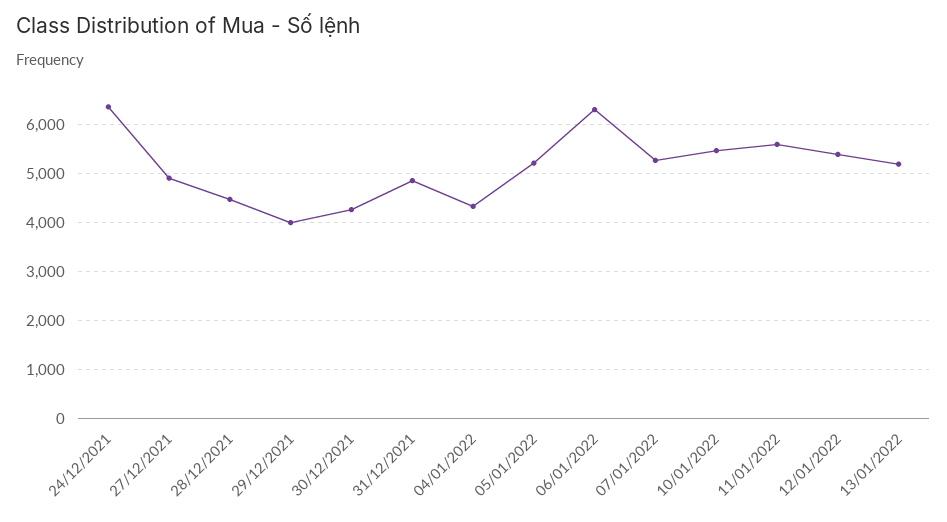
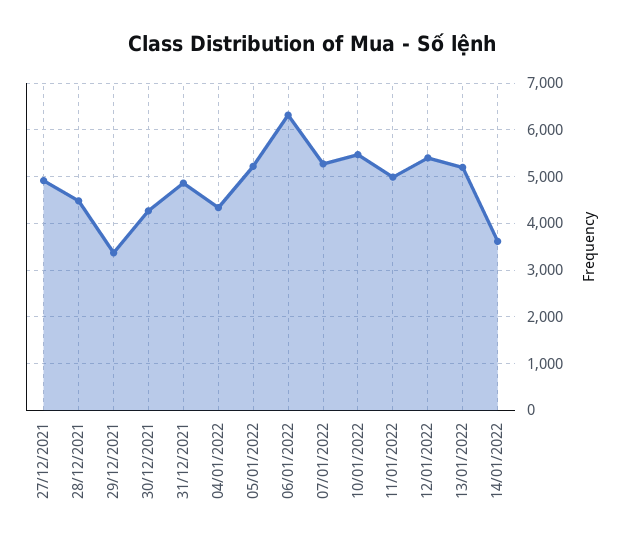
24/12/2021: 6400 -> none
29/12/2021: 4000 -> 3400
11/01/2022: 5600 -> 5000
14/01/2022: none -> 3600

